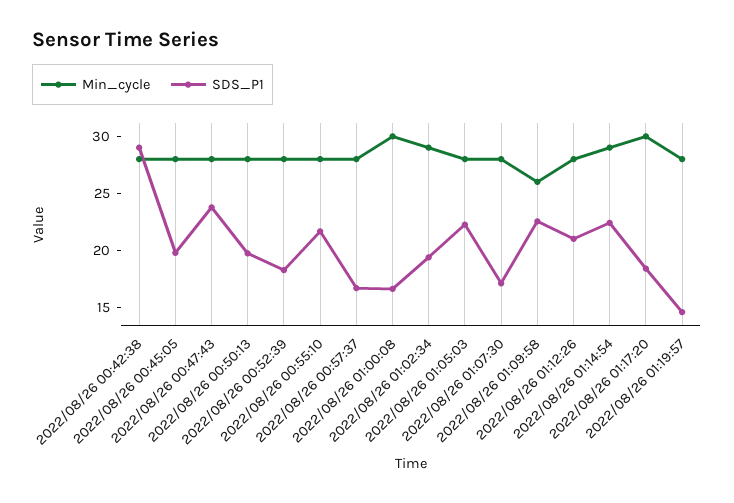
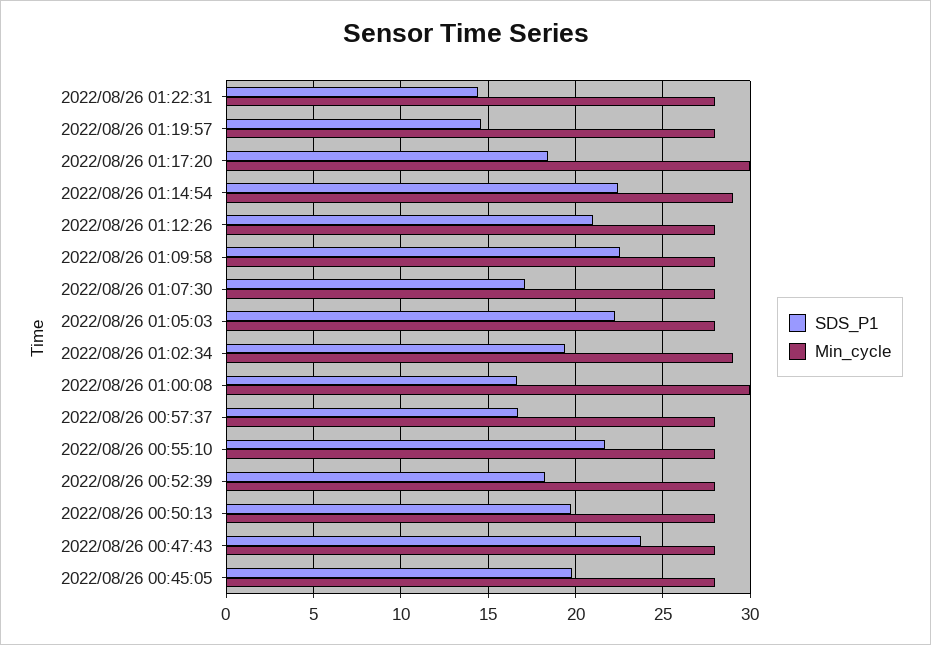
Min_cycle, 2022/08/26 00:42:38: 28 -> none
SDS_P1, 2022/08/26 00:42:38: 29 -> none
Min_cycle, 2022/08/26 01:09:58: 26 -> 28
SDS_P1, 2022/08/26 01:22:31: none -> 14.5
Min_cycle, 2022/08/26 01:22:31: none -> 28

